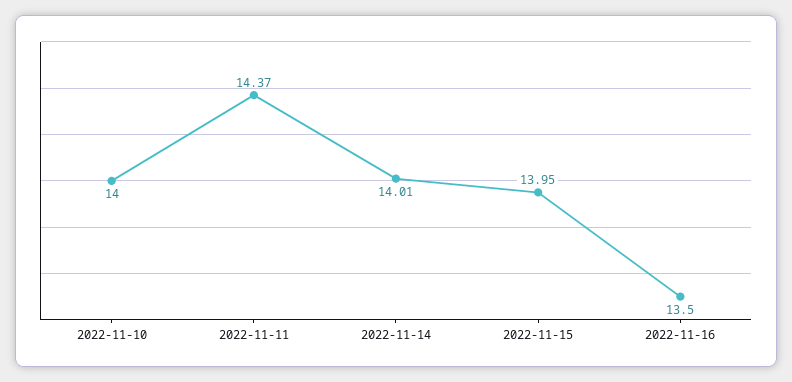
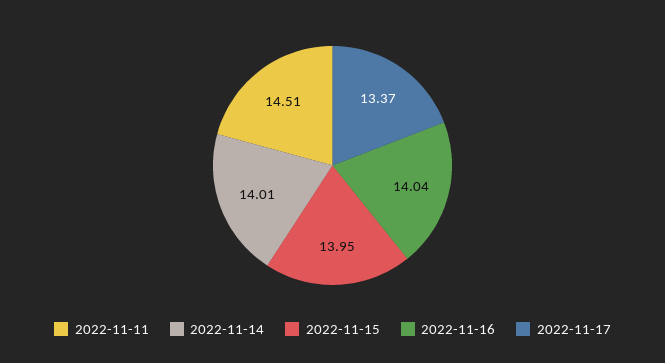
2022-11-10: 14 -> none
2022-11-11: 14.37 -> 14.51
2022-11-16: 13.5 -> 14.04
2022-11-17: none -> 13.37

